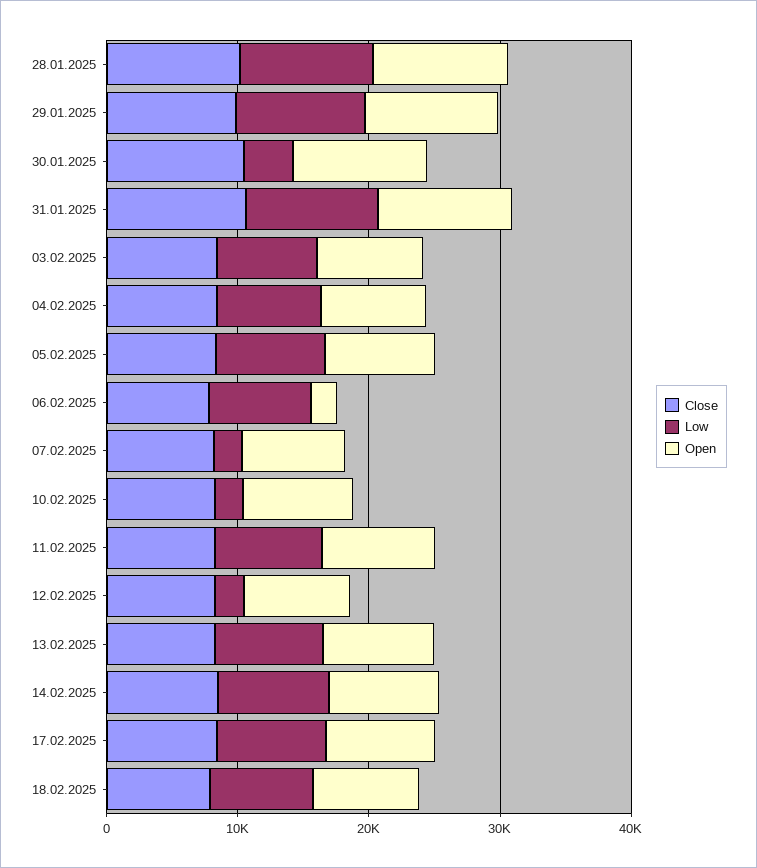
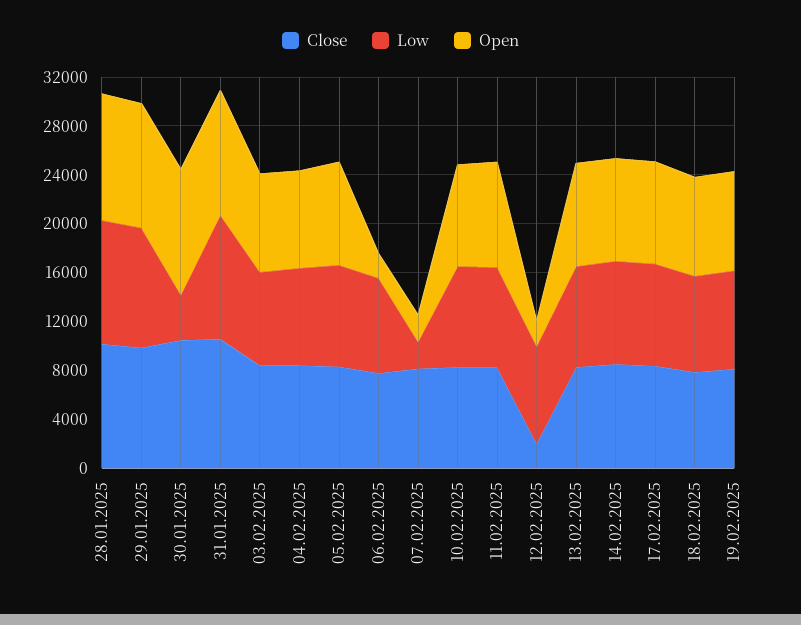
Open, 07.02.2025: 8000 -> 2000
Low, 10.02.2025: 2000 -> 8000
Close, 12.02.2025: 8000 -> 2000
Low, 12.02.2025: 2000 -> 8000
Open, 12.02.2025: 8000 -> 2000
Close, 19.02.2025: none -> 8000
Low, 19.02.2025: none -> 8000
Open, 19.02.2025: none -> 8000

